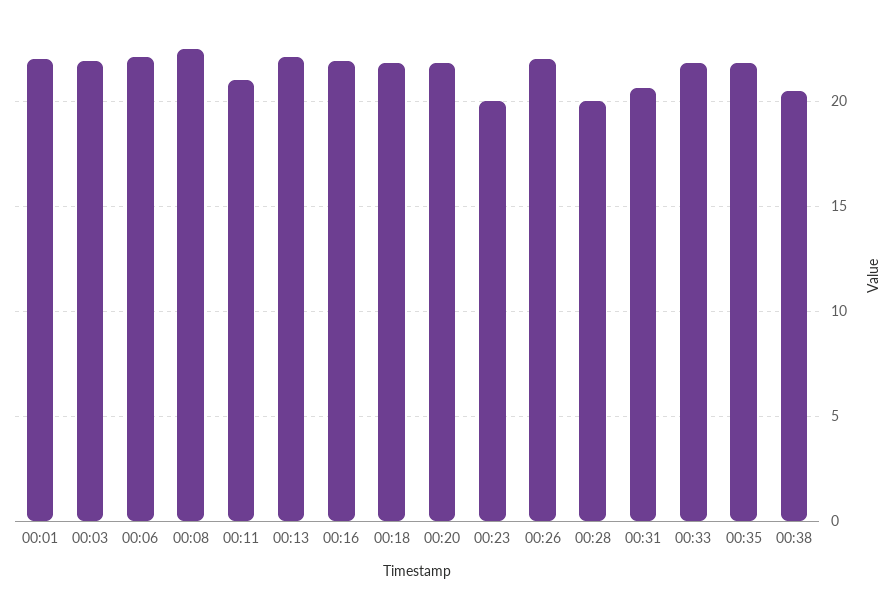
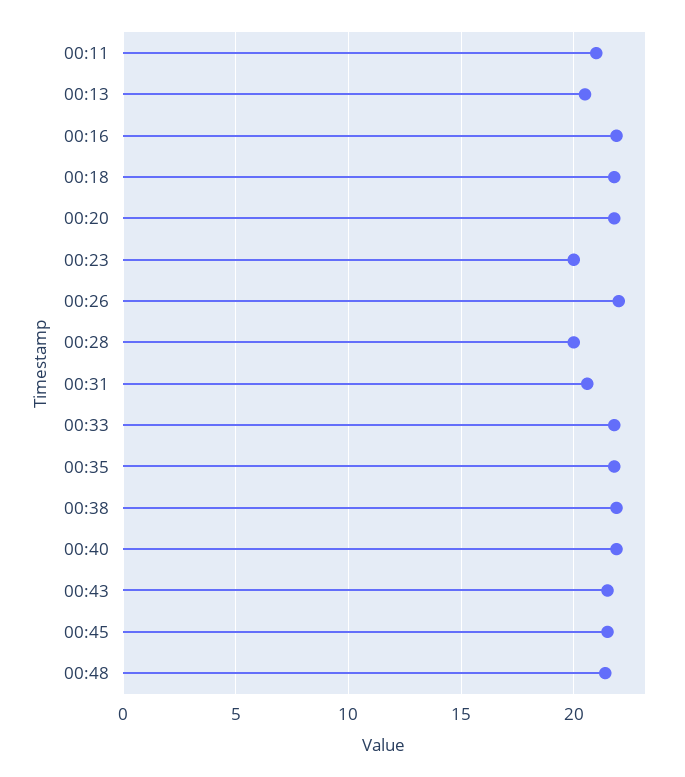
00:01: 22 -> none
00:03: 22 -> none
00:06: 22 -> none
00:08: 22.5 -> none
00:13: 22 -> 20.5
00:38: 20.5 -> 22
00:40: none -> 22
00:43: none -> 21.5
00:45: none -> 21.5
00:48: none -> 21.5

